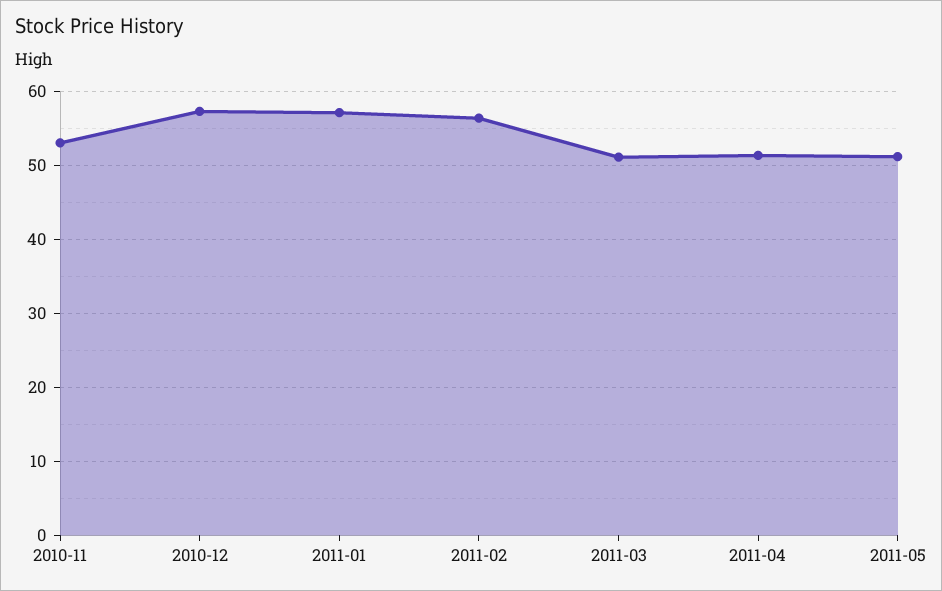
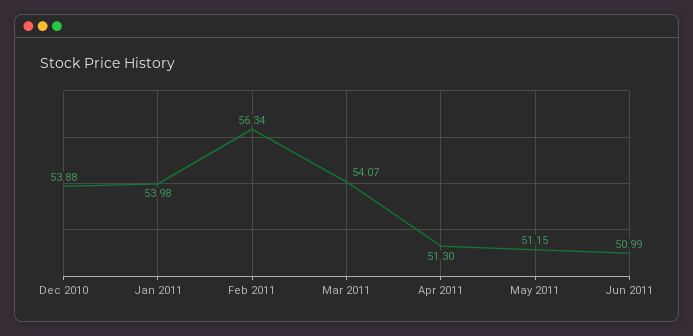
2010-11: 53 -> none
2010-12: 57 -> 53.88
2011-01: 57 -> 53.98
2011-03: 51 -> 54.07
Jun 2011: none -> 50.99

